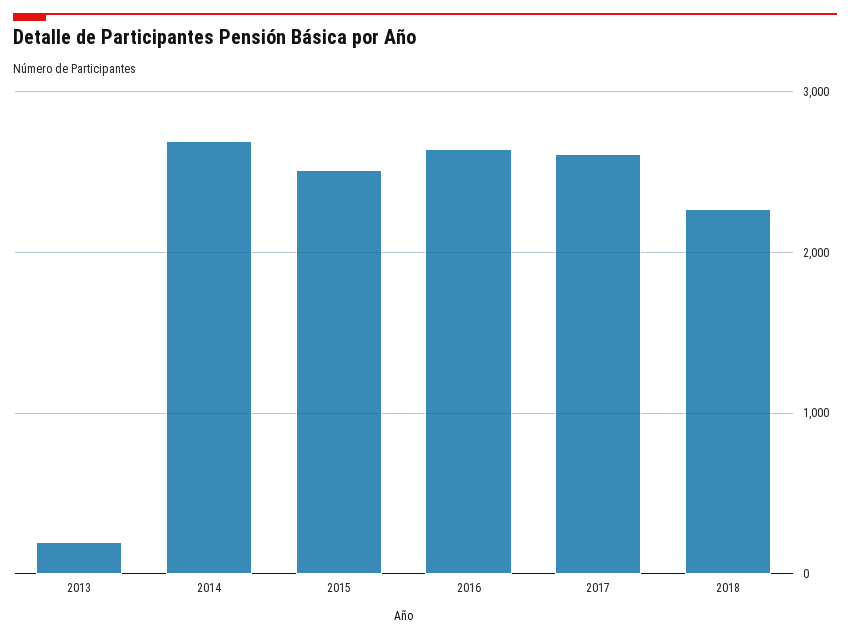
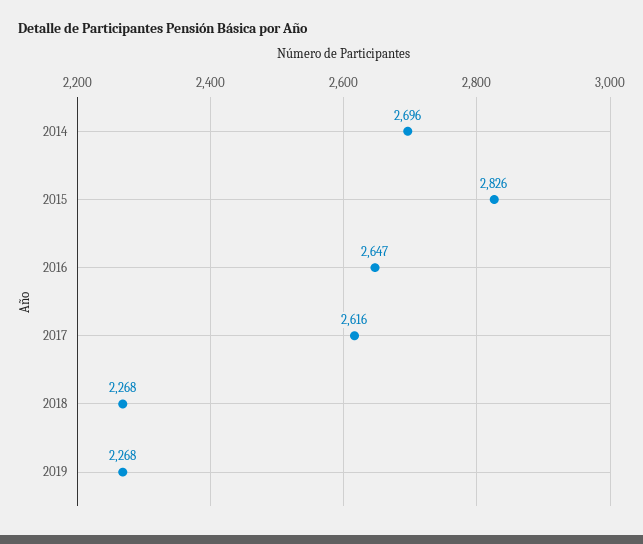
2013: 200 -> none
2015: 2500 -> 2826
2019: none -> 2268

